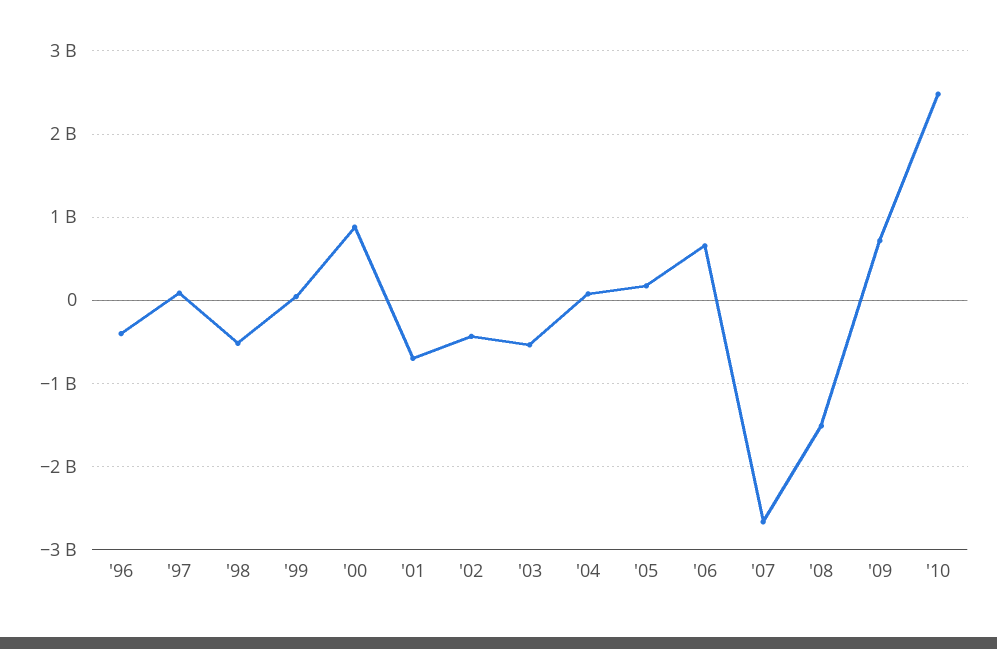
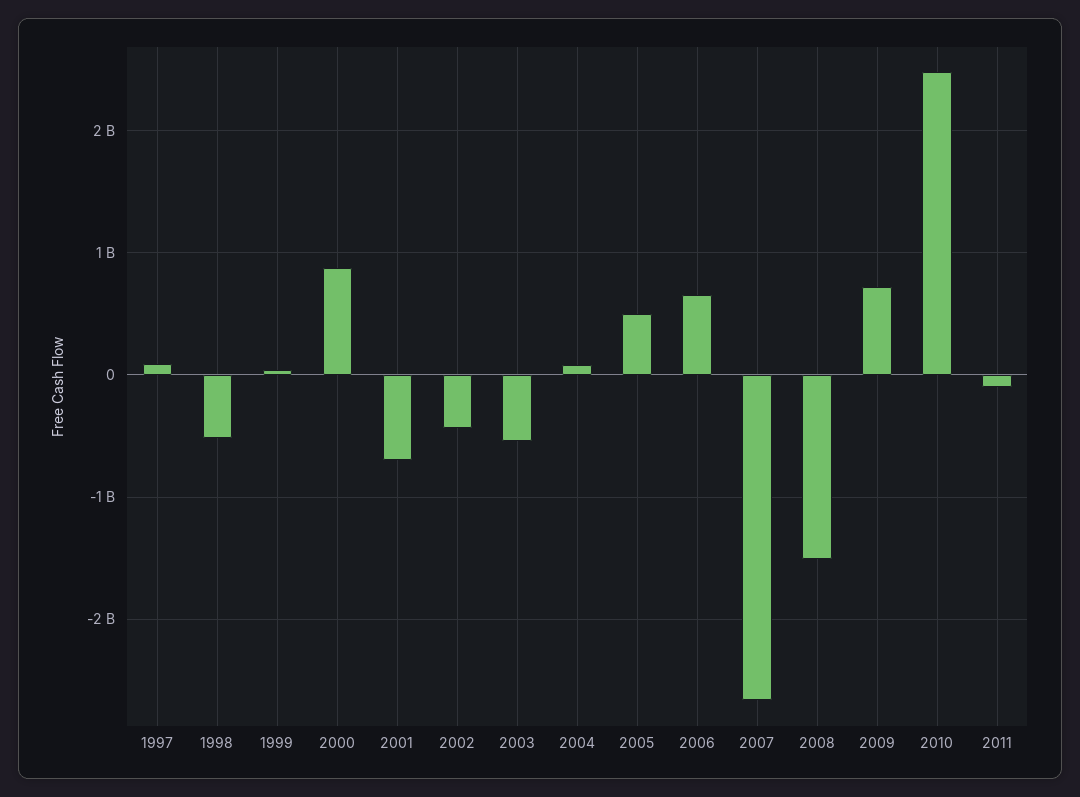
'96: -400000000 -> none
'05: 200000000 -> 500000000
2011: none -> -100000000

